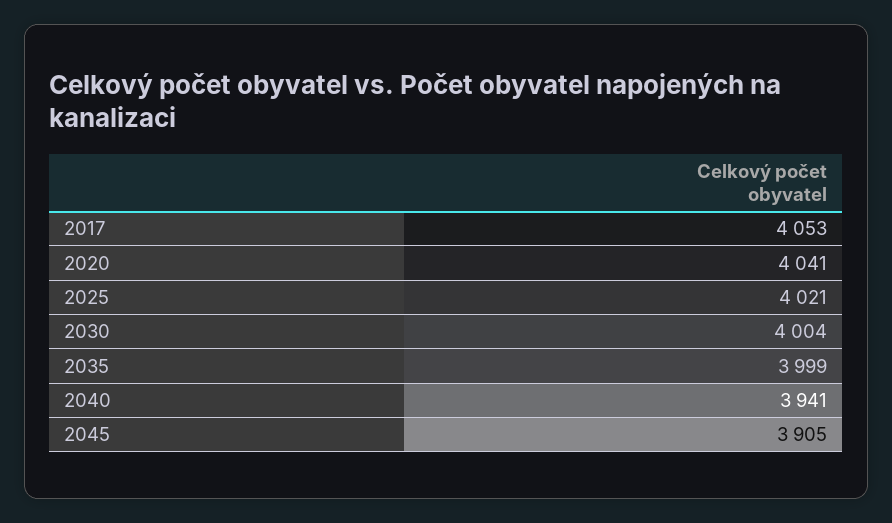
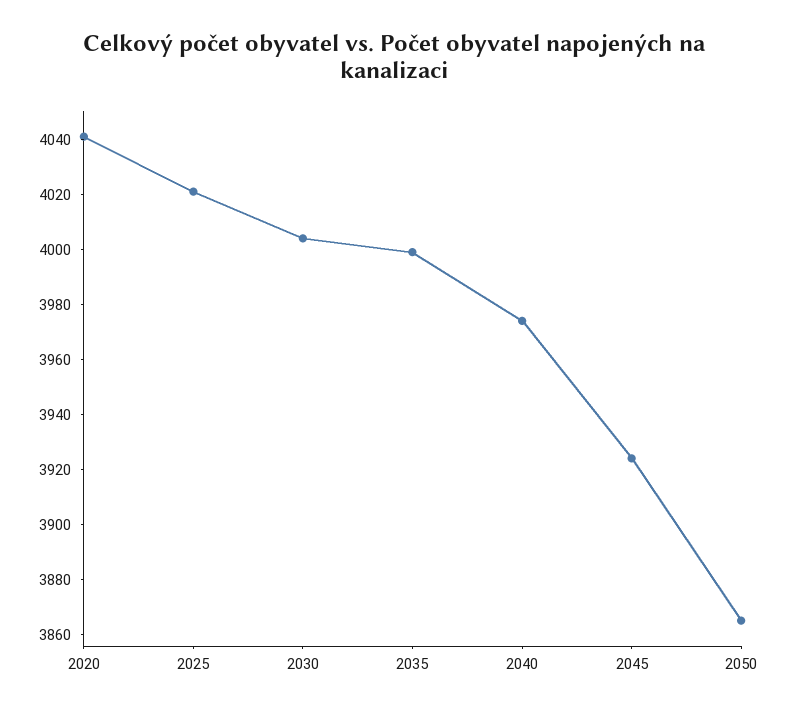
2017: 4053 -> none
2040: 3941 -> 3975
2045: 3905 -> 3925
2050: none -> 3865

